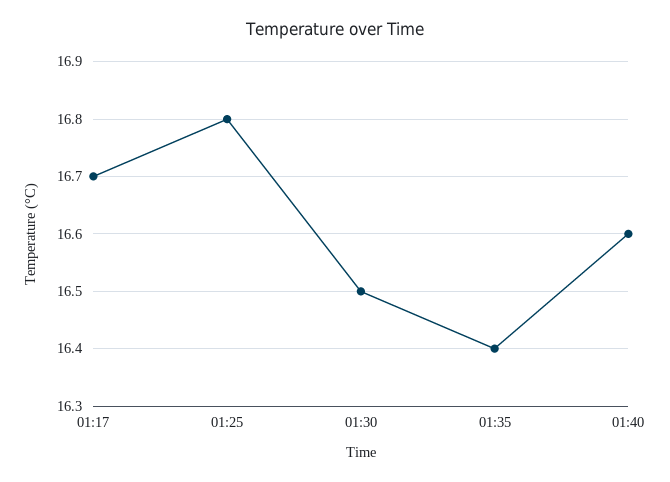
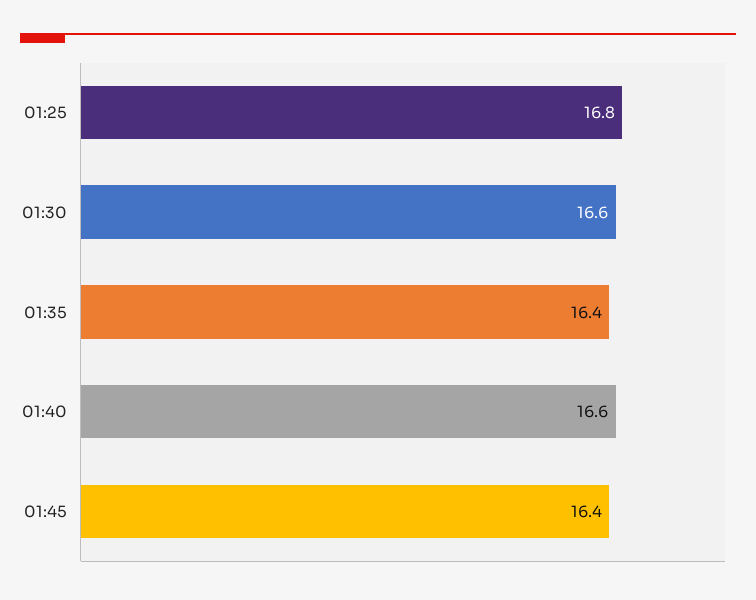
01:17: 16.7 -> none
01:30: 16.5 -> 16.6
01:45: none -> 16.4

